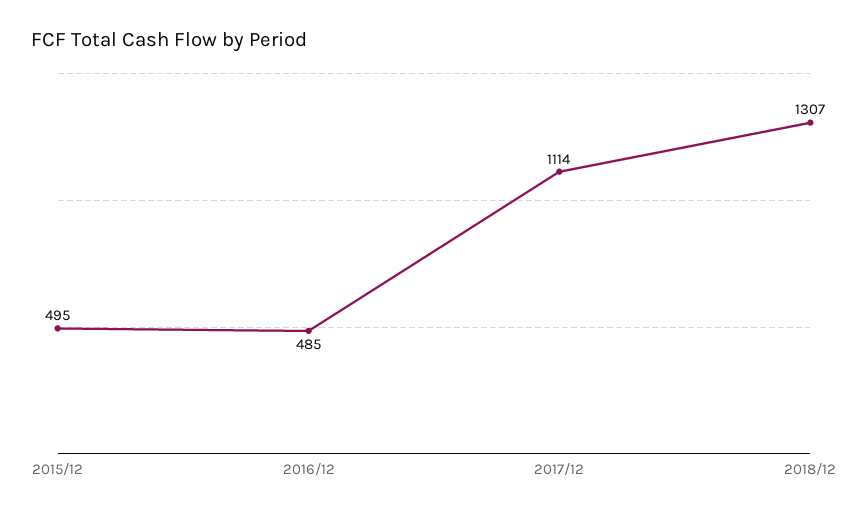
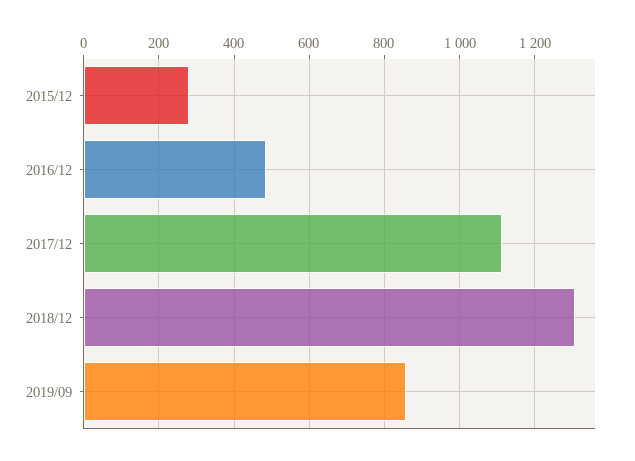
2015/12: 495 -> 280
2019/09: none -> 860

